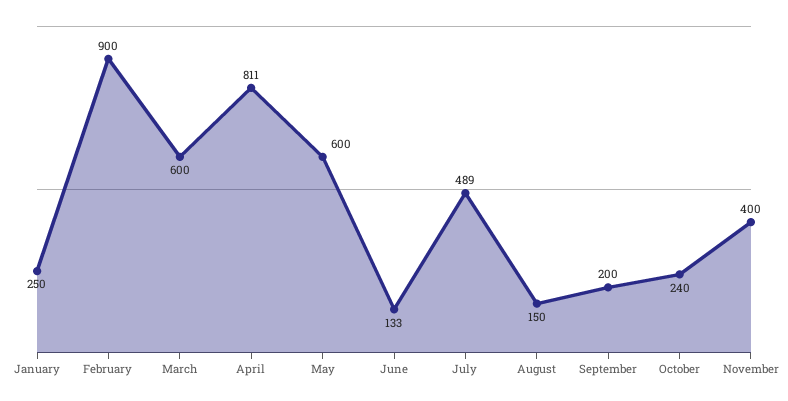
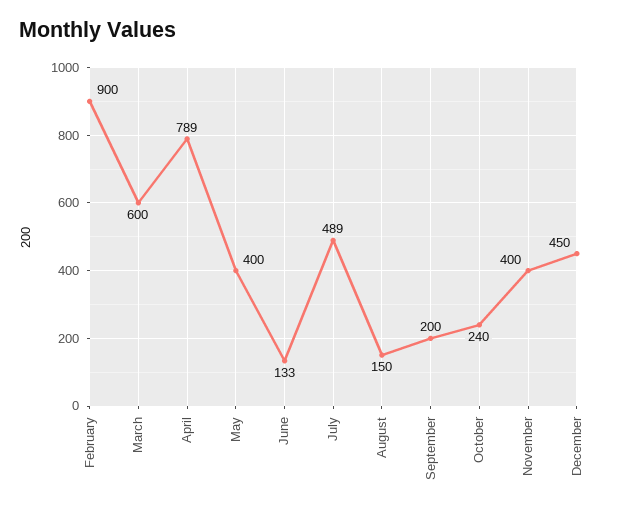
January: 250 -> none
April: 811 -> 789
May: 600 -> 400
December: none -> 450

